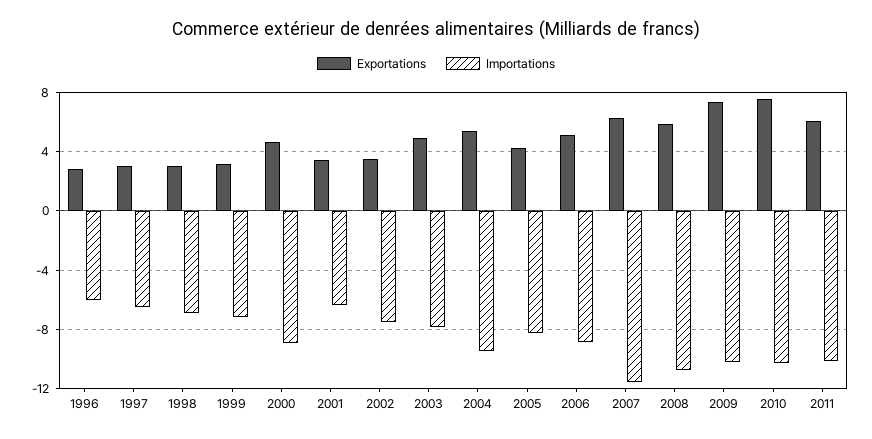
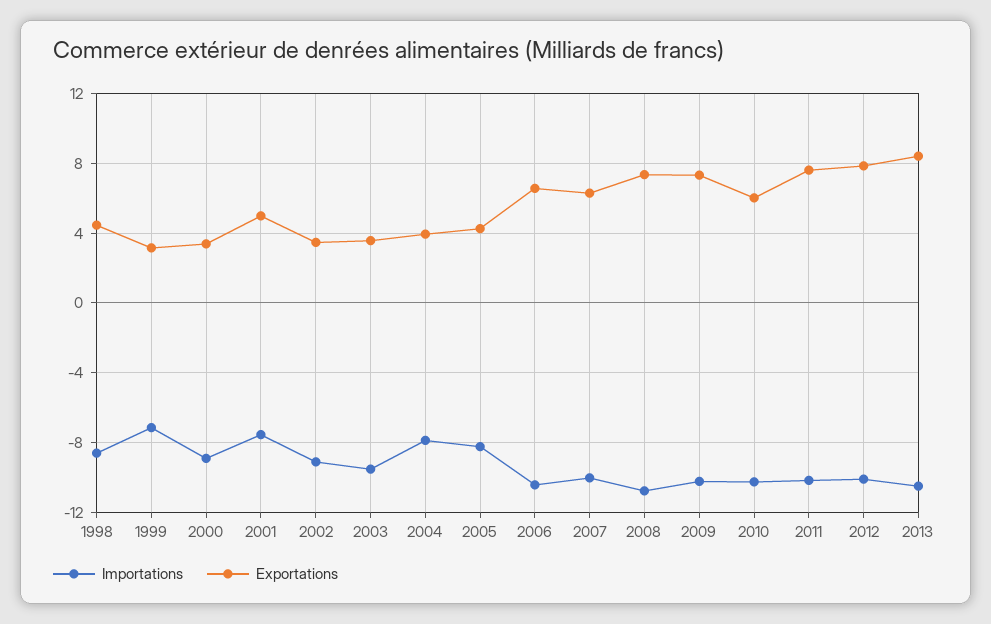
Exportations, 1996: 3 -> none
Importations, 1996: -6 -> none
Exportations, 1997: 3 -> none
Importations, 1997: -6.5 -> none
Exportations, 1998: 3 -> 4.5
Importations, 1998: -7 -> -8.5
Exportations, 2000: 4.5 -> 3.5
Exportations, 2001: 3.5 -> 5
Importations, 2001: -6.5 -> -7.5
Importations, 2002: -7.5 -> -9
Exportations, 2003: 5 -> 3.5
Importations, 2003: -8 -> -9.5
Exportations, 2004: 5.5 -> 4
Importations, 2004: -9.5 -> -8
Exportations, 2006: 5 -> 6.5
Importations, 2006: -9 -> -10.5
Importations, 2007: -11.5 -> -10
Exportations, 2008: 6 -> 7.5
Exportations, 2010: 7.5 -> 6
Exportations, 2011: 6 -> 7.5
Importations, 2012: none -> -10
Exportations, 2012: none -> 8
Importations, 2013: none -> -10.5
Exportations, 2013: none -> 8.5

